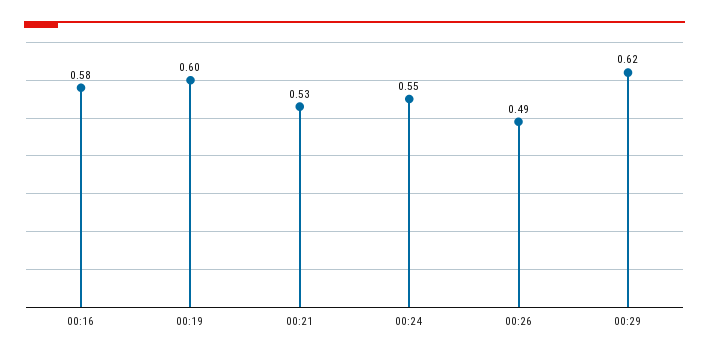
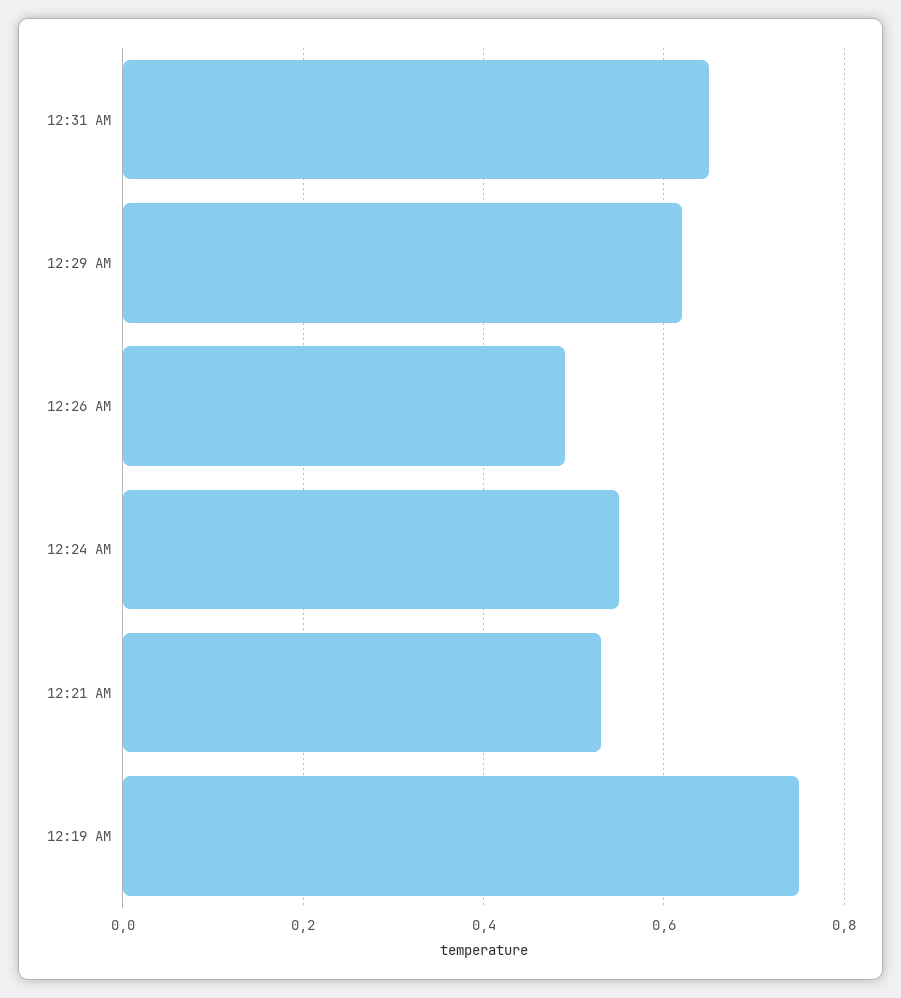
00:16: 0.58 -> none
00:19: 0.6 -> 0.75
12:31 AM: none -> 0.65

